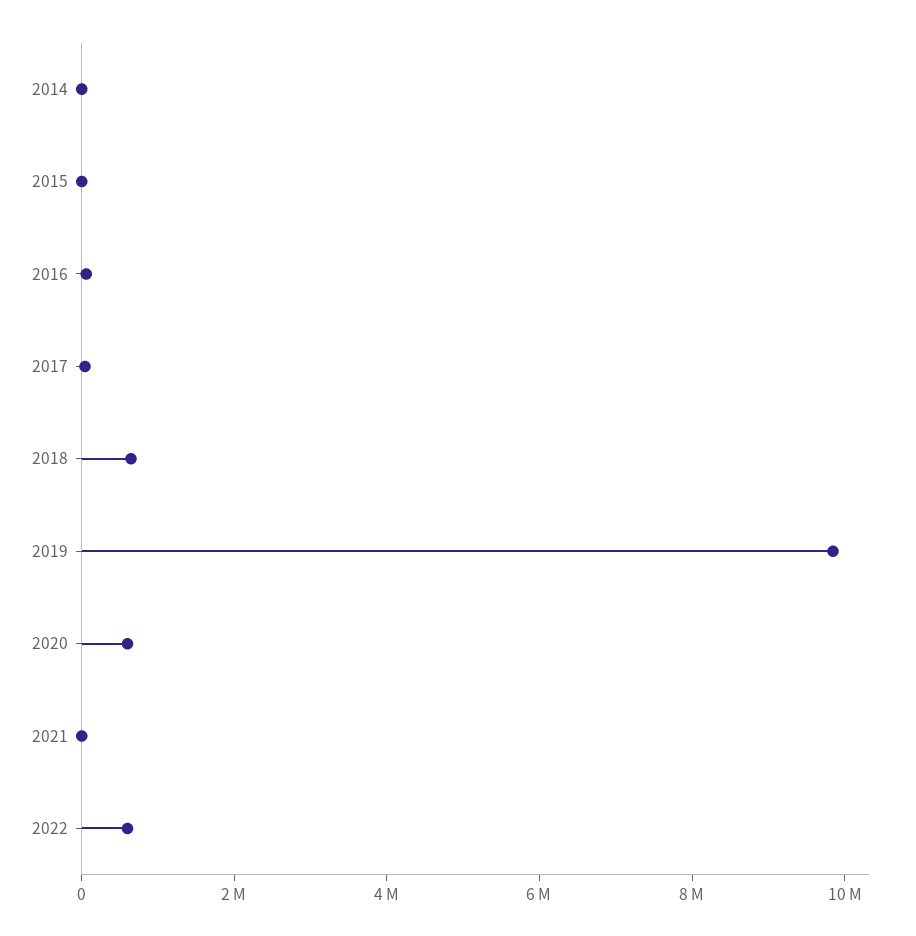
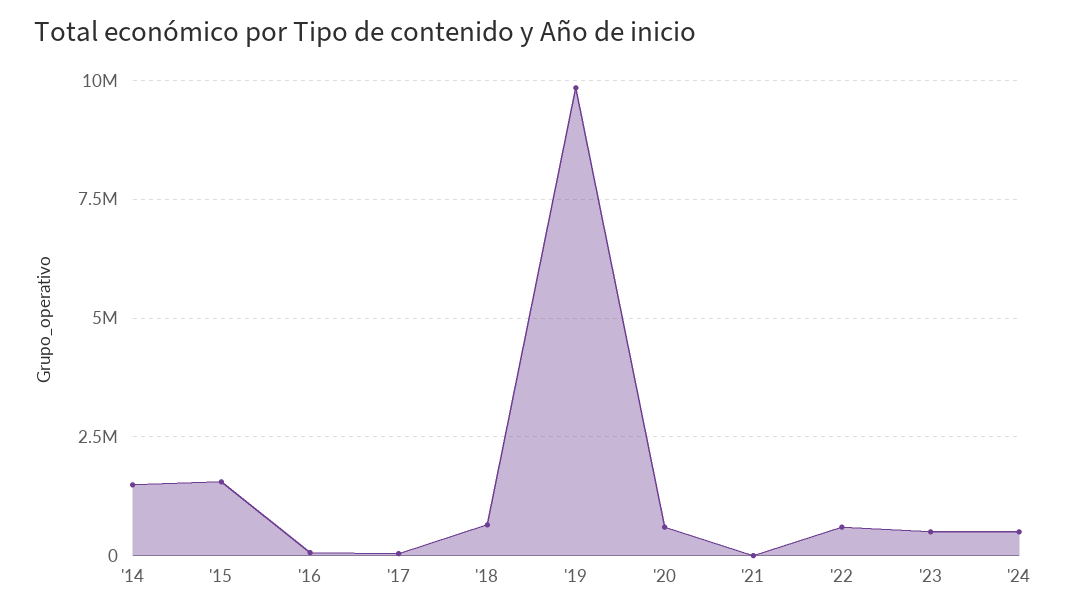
2014: 0 -> 1500000
2015: 0 -> 1500000
'23: none -> 500000
'24: none -> 500000

